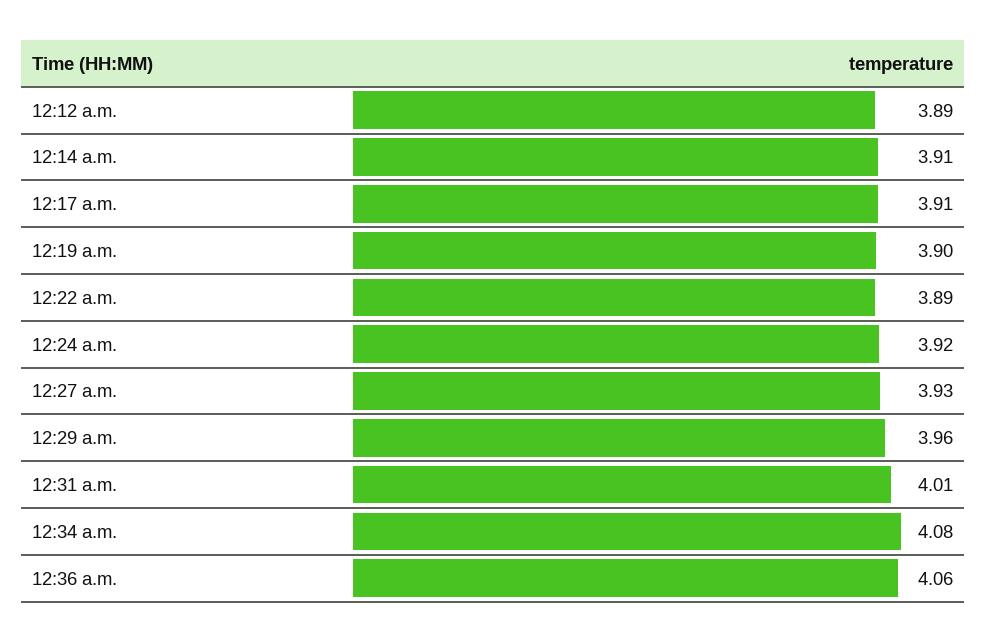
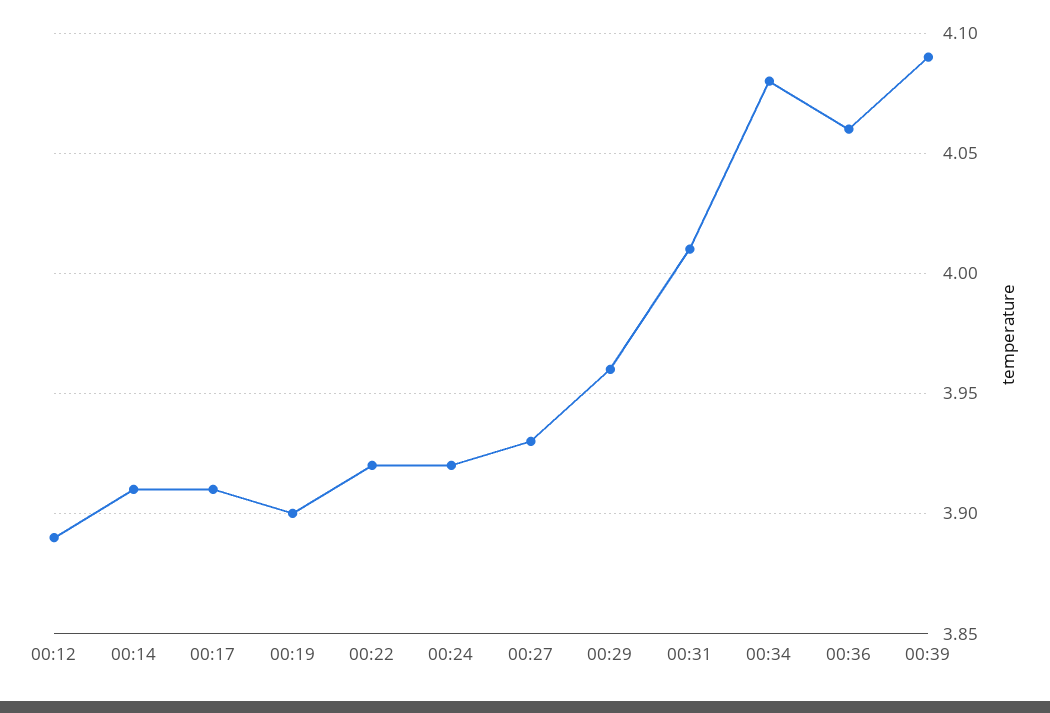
12:22 a.m.: 3.89 -> 3.92
00:39: none -> 4.09

